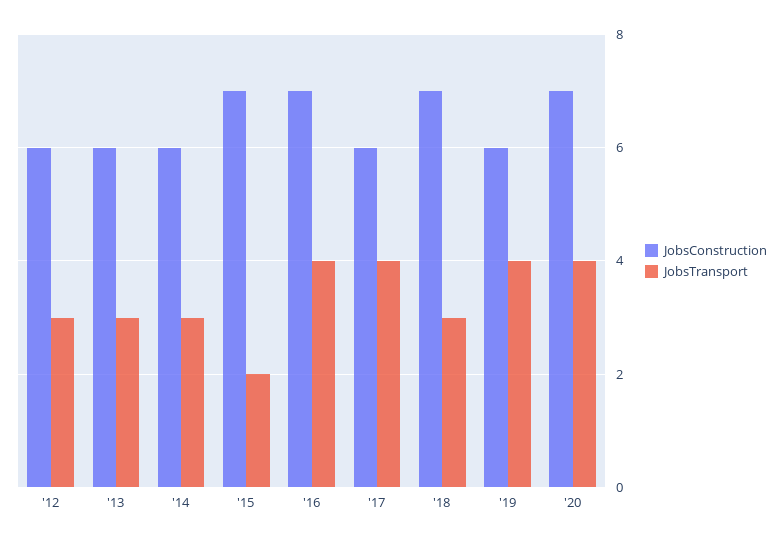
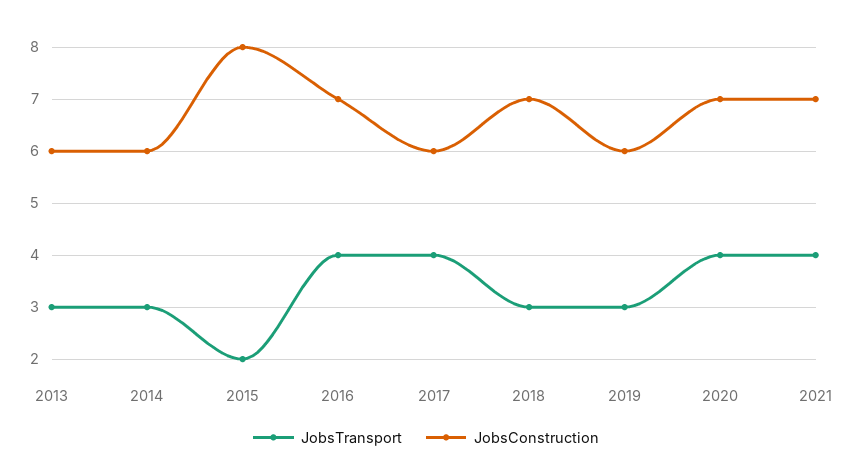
JobsConstruction, '12: 6 -> none
JobsTransport, '12: 3 -> none
JobsConstruction, '15: 7 -> 8
JobsTransport, '19: 4 -> 3
JobsTransport, 2021: none -> 4
JobsConstruction, 2021: none -> 7

